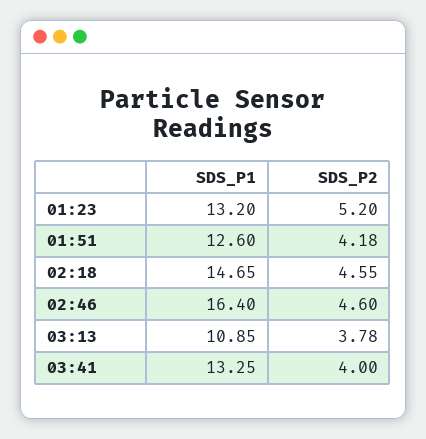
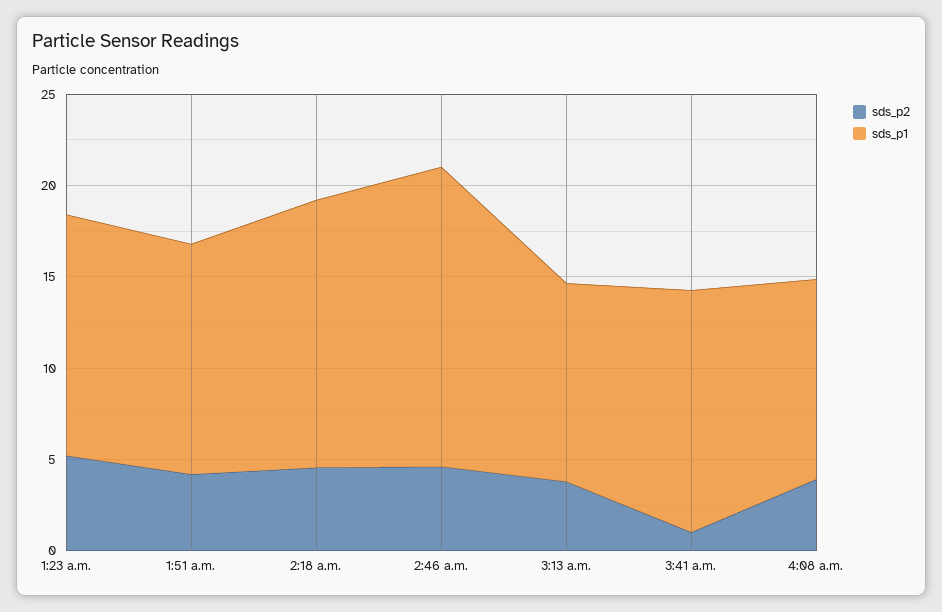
SDS_P2, 03:41: 4 -> 1
SDS_P2, 4:08 a.m.: none -> 4
SDS_P1, 4:08 a.m.: none -> 11

